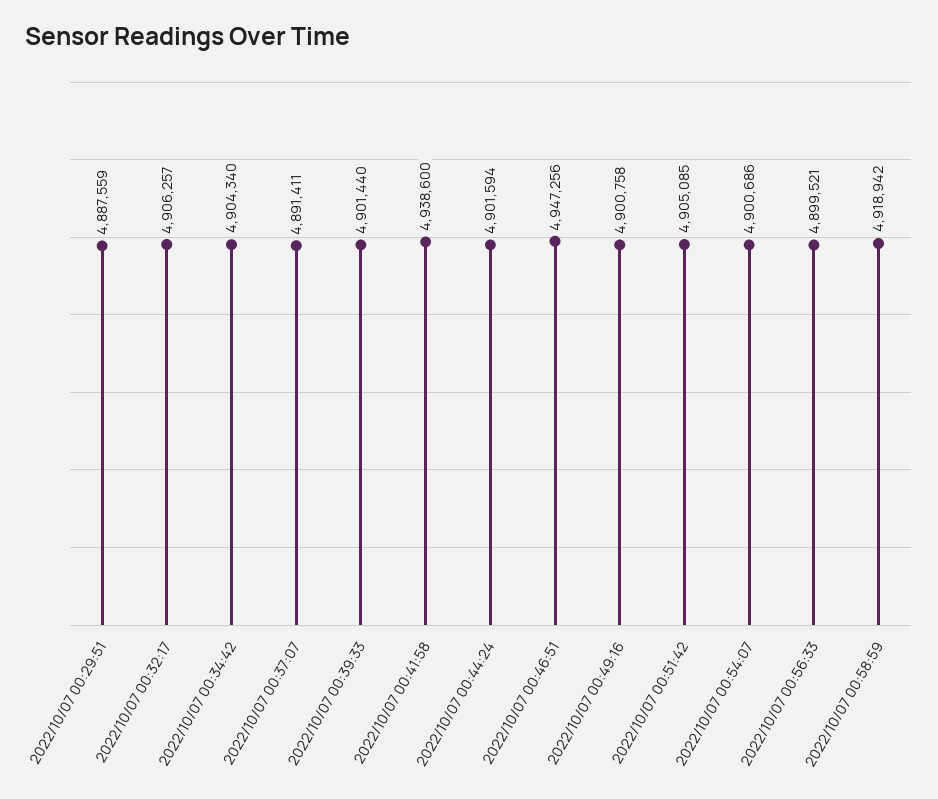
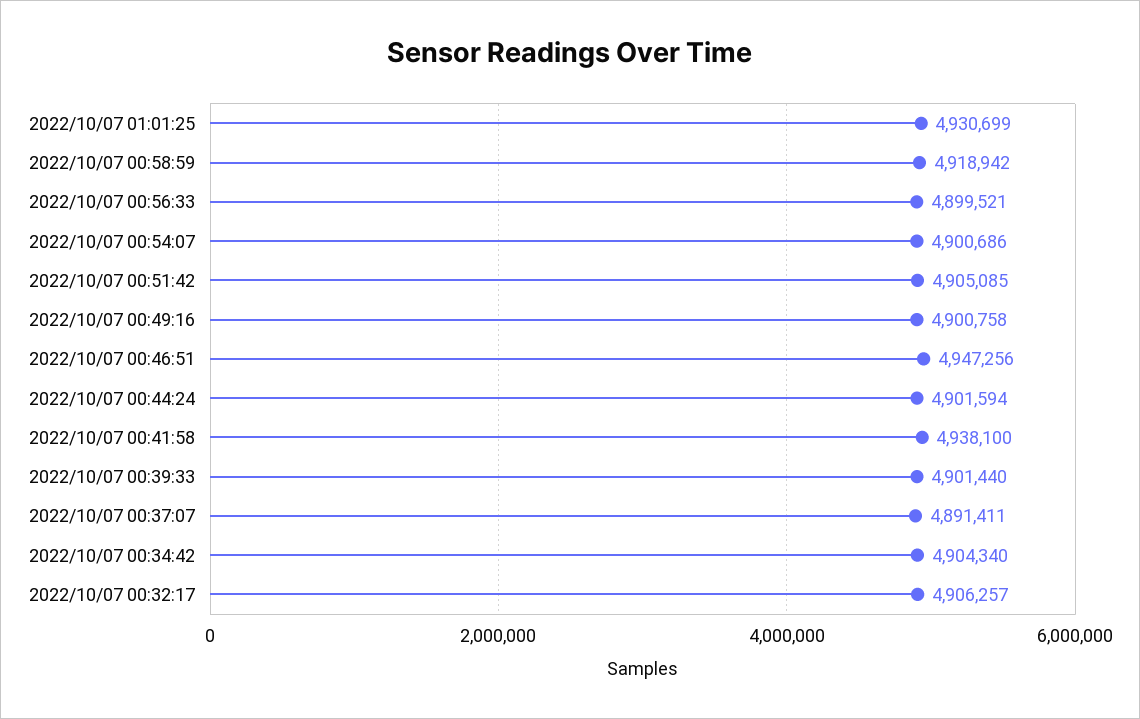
2022/10/07 00:29:51: 4887559 -> none
2022/10/07 00:41:58: 4938600 -> 4938100
2022/10/07 01:01:25: none -> 4930699

